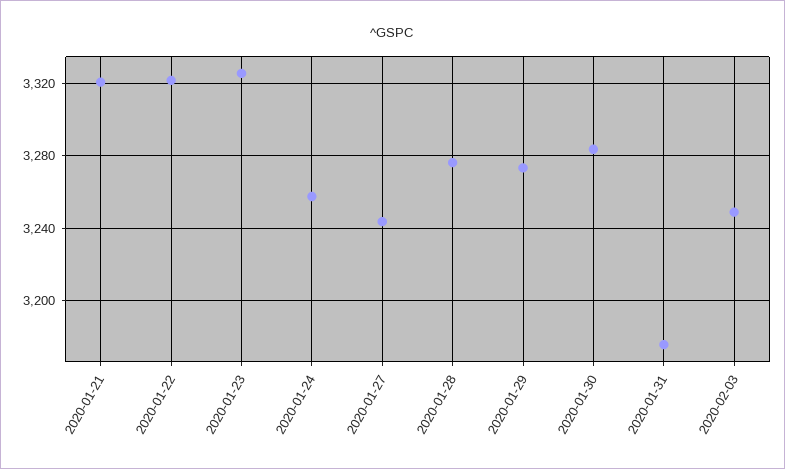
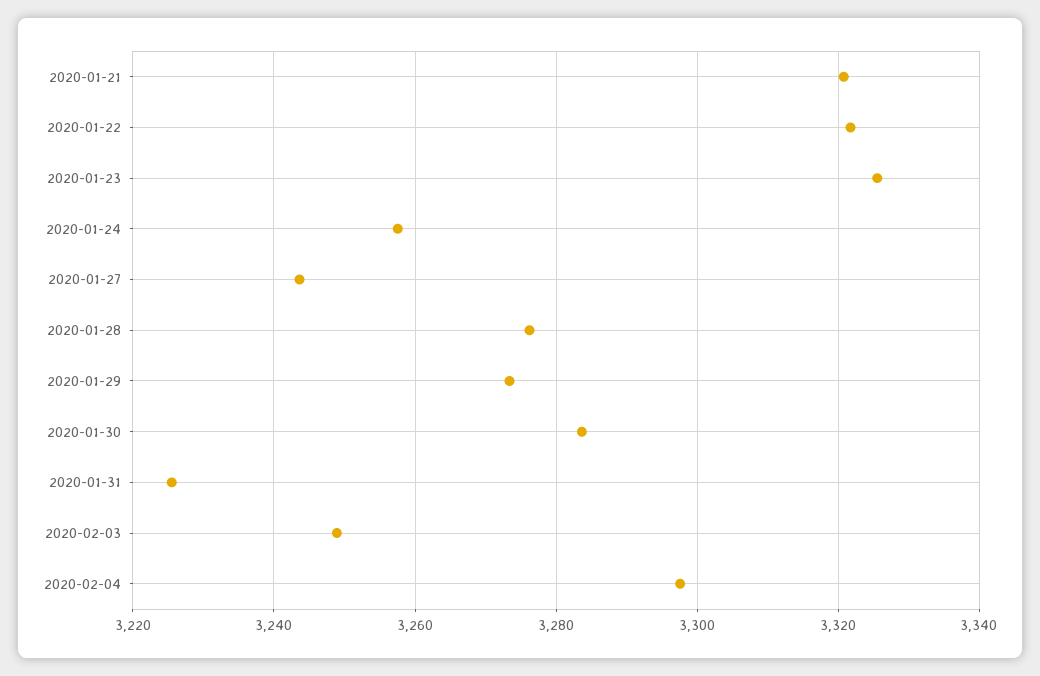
2020-01-31: 3175 -> 3226
2020-02-04: none -> 3298

